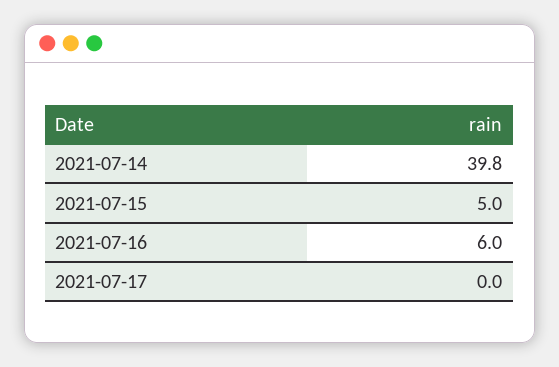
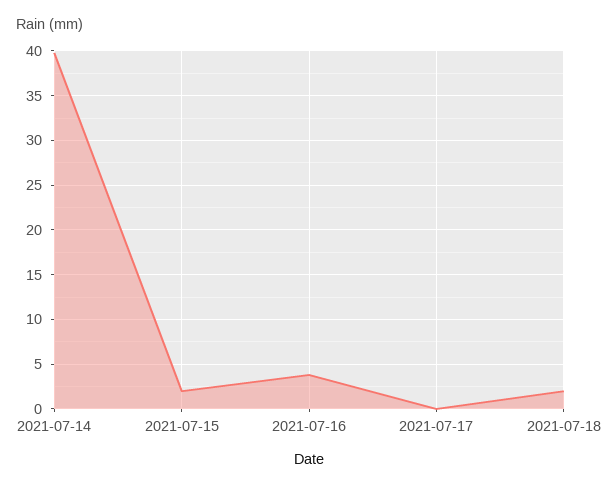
2021-07-15: 5 -> 2
2021-07-16: 6 -> 4
2021-07-18: none -> 2

